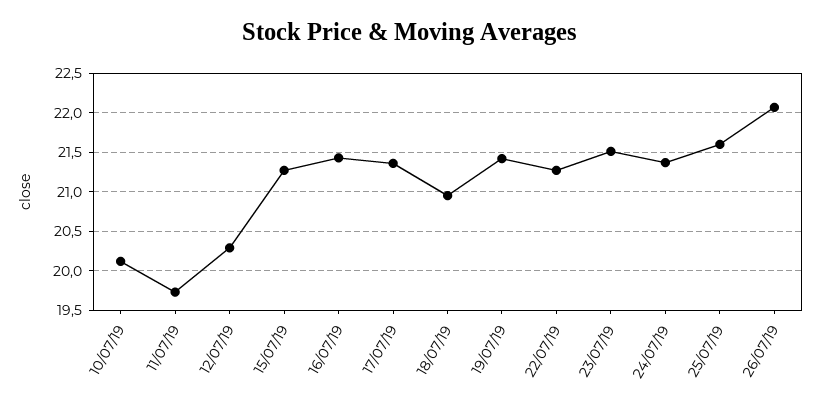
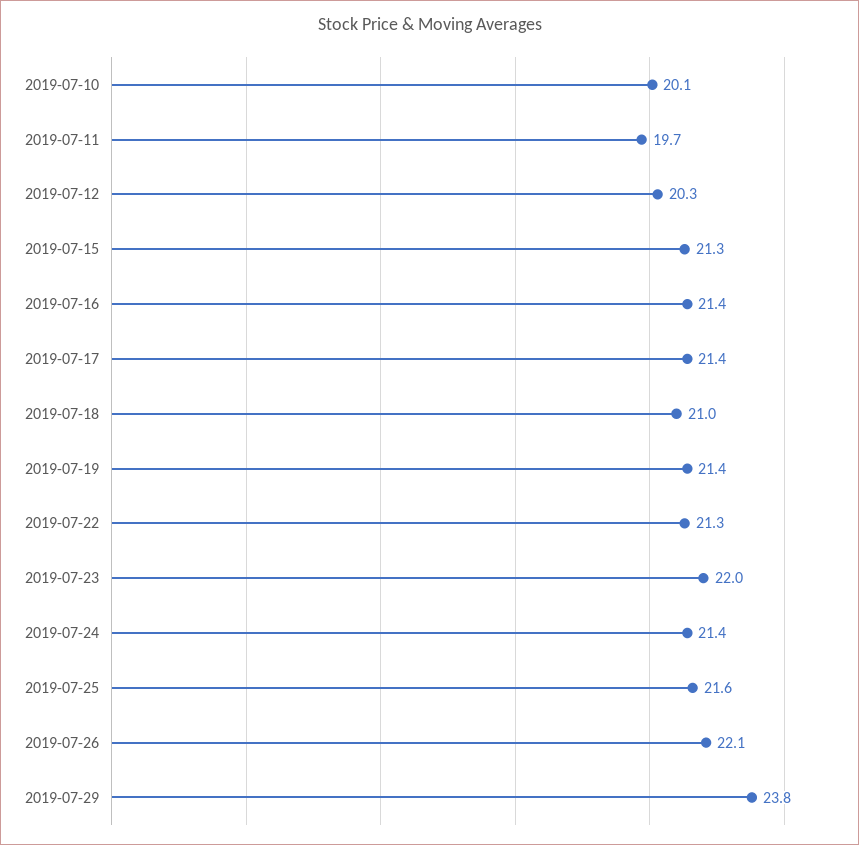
23/07/19: 21.5 -> 22
2019-07-29: none -> 23.8

